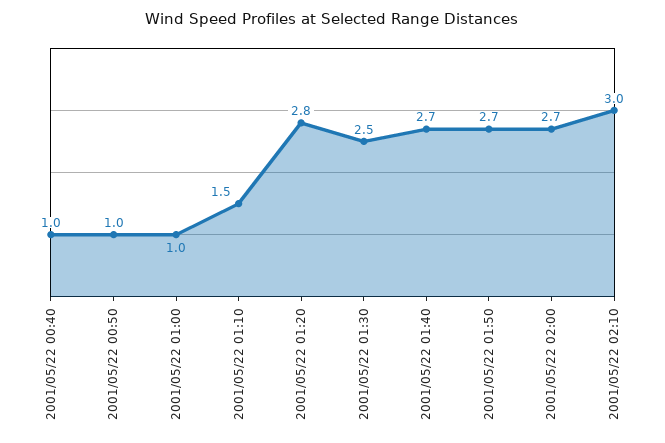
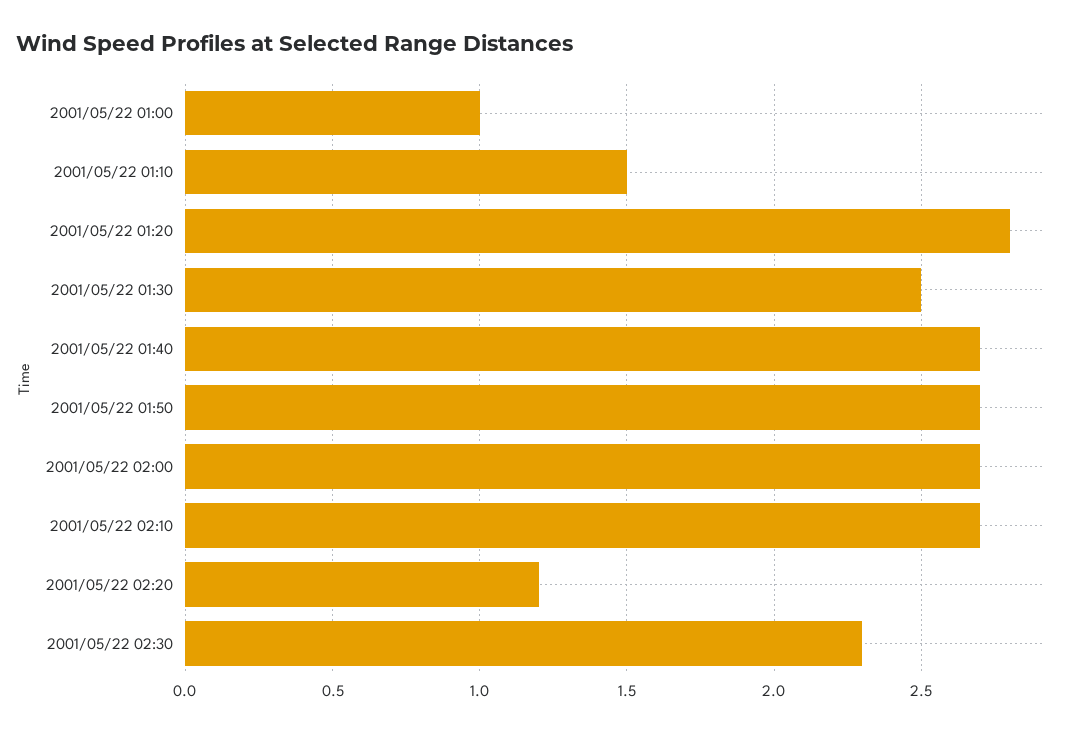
2001/05/22 00:40: 1 -> none
2001/05/22 00:50: 1 -> none
2001/05/22 02:10: 3 -> 2.7
2001/05/22 02:20: none -> 1.2
2001/05/22 02:30: none -> 2.3

